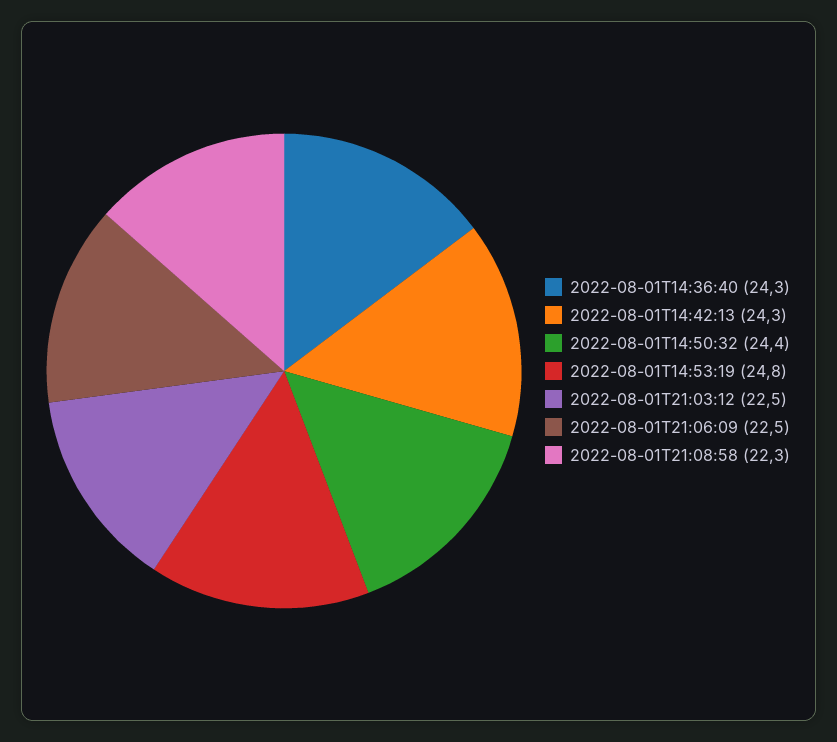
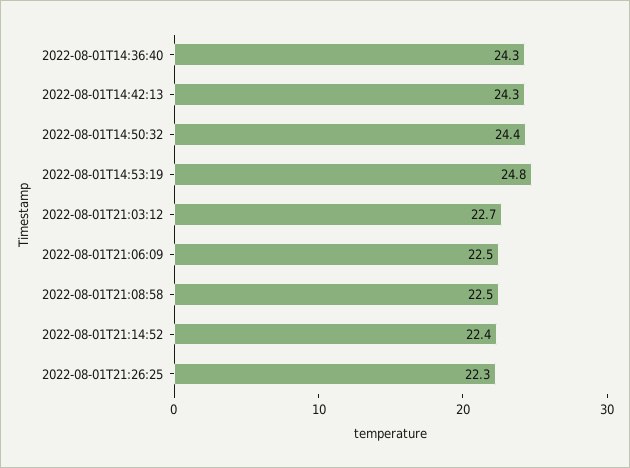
2022-08-01T21:03:12: 22.5 -> 22.7
2022-08-01T21:08:58: 22.3 -> 22.5
2022-08-01T21:14:52: none -> 22.4
2022-08-01T21:26:25: none -> 22.3

